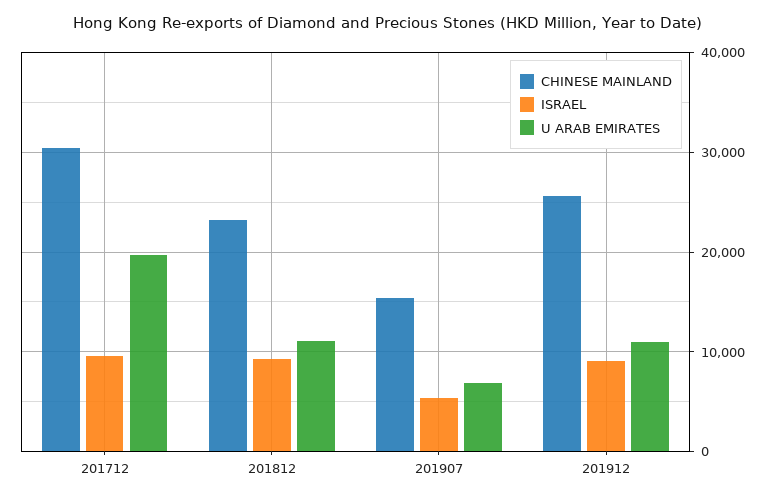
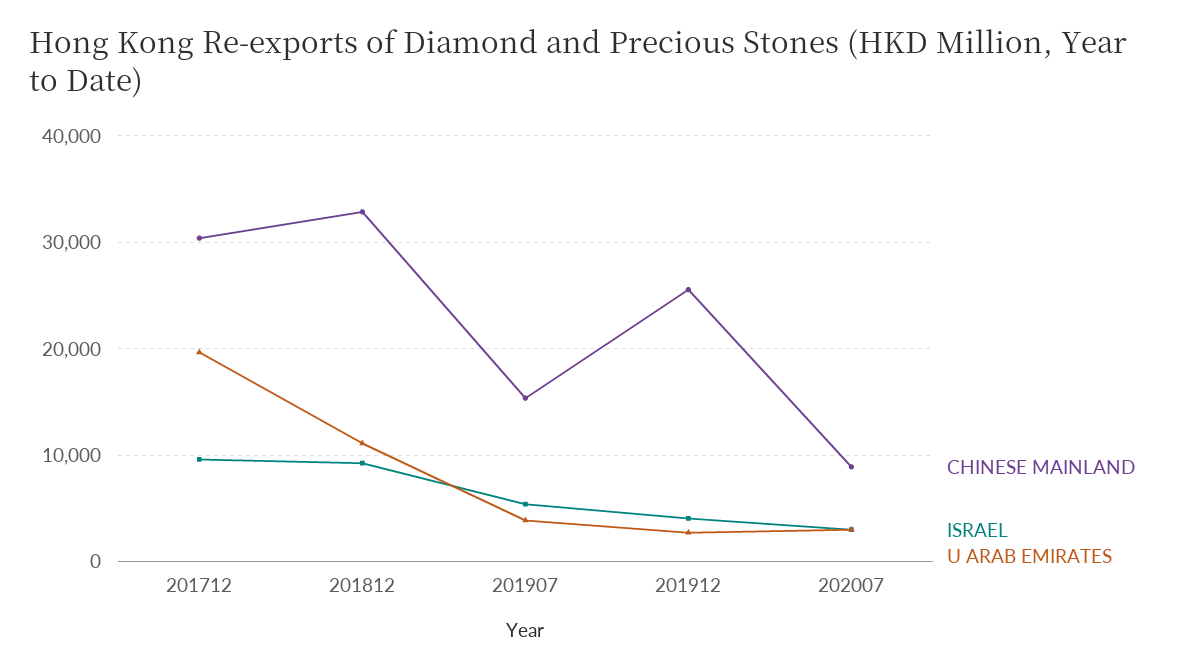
CHINESE MAINLAND, 201812: 23000 -> 33000
U ARAB EMIRATES, 201907: 7000 -> 4000
ISRAEL, 201912: 9000 -> 4000
U ARAB EMIRATES, 201912: 11000 -> 3000
CHINESE MAINLAND, 202007: none -> 9000
ISRAEL, 202007: none -> 3000
U ARAB EMIRATES, 202007: none -> 3000

